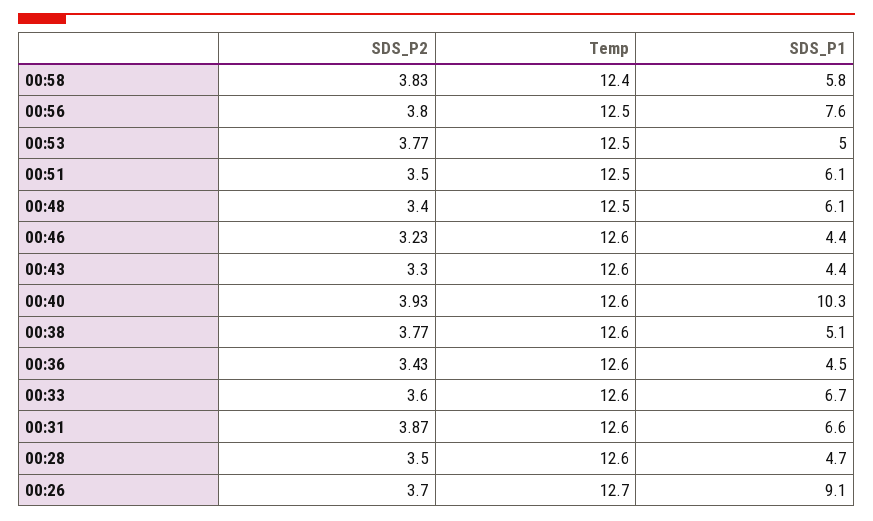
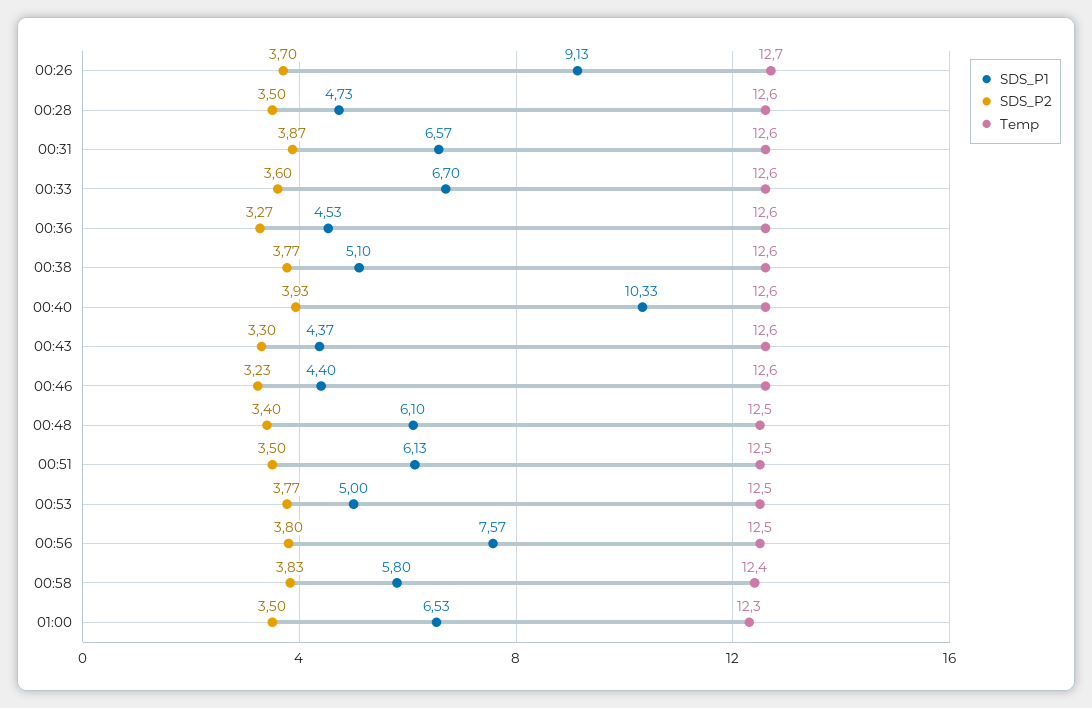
SDS_P2, 00:36: 3.43 -> 3.27
SDS_P1, 01:00: none -> 6.53
SDS_P2, 01:00: none -> 3.5
Temp, 01:00: none -> 12.3

